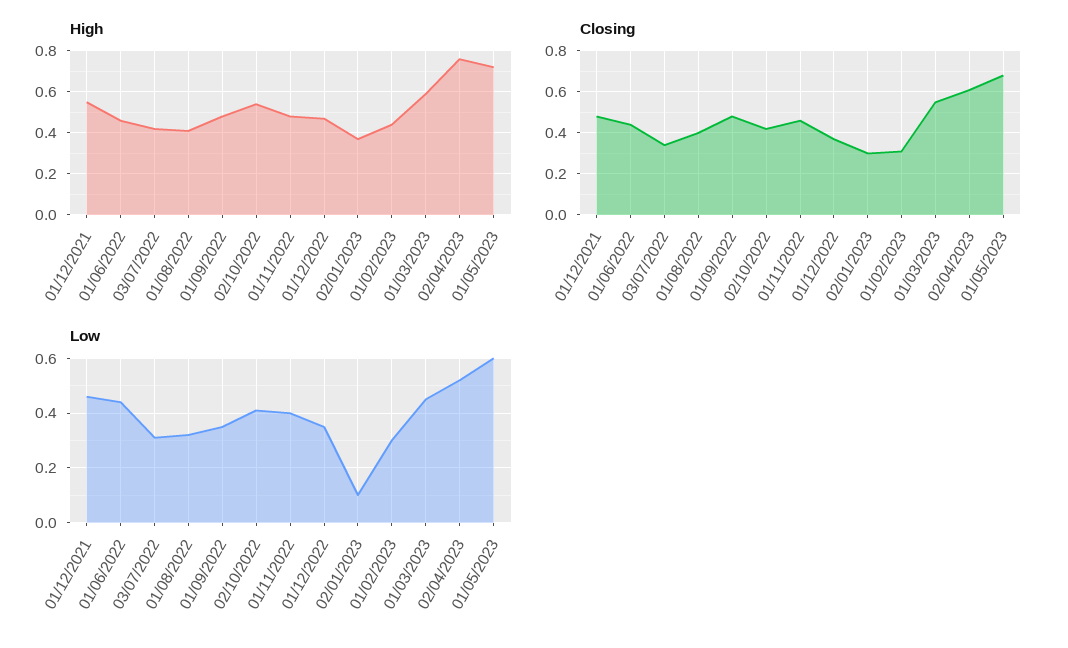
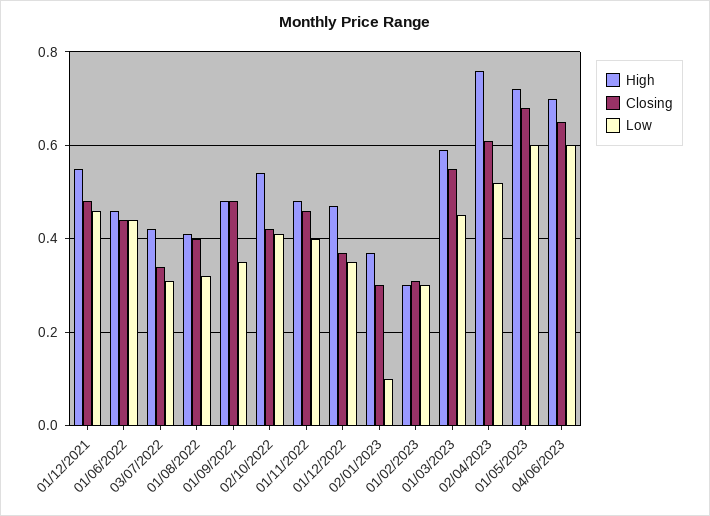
High, 01/02/2023: 0.45 -> 0.3
High, 04/06/2023: none -> 0.7
Closing, 04/06/2023: none -> 0.65
Low, 04/06/2023: none -> 0.6

